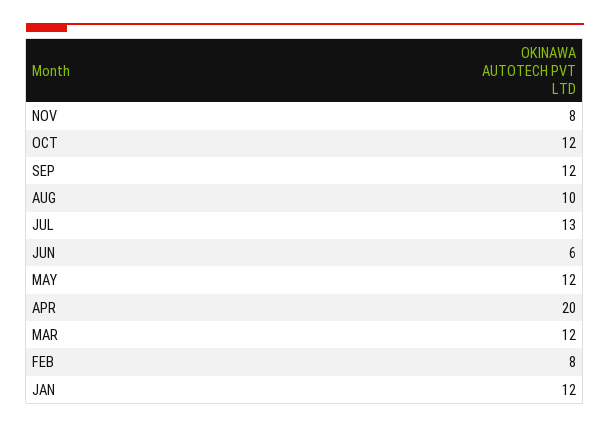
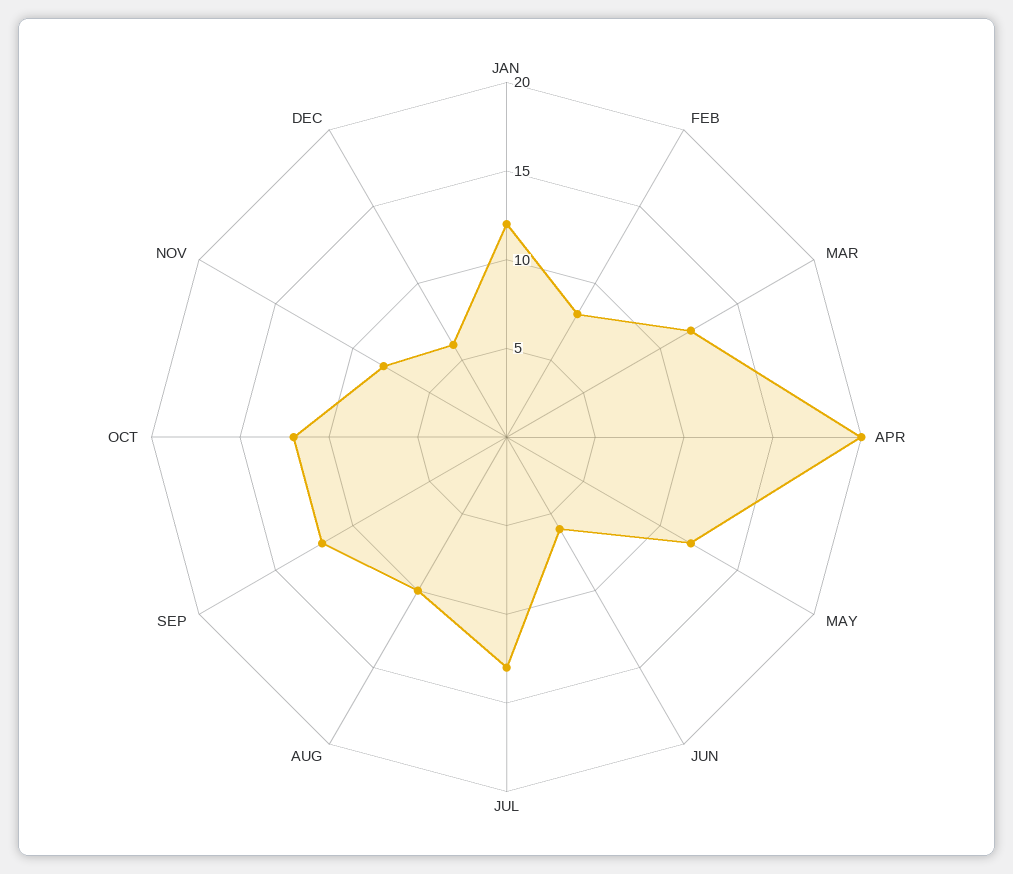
DEC: none -> 6

